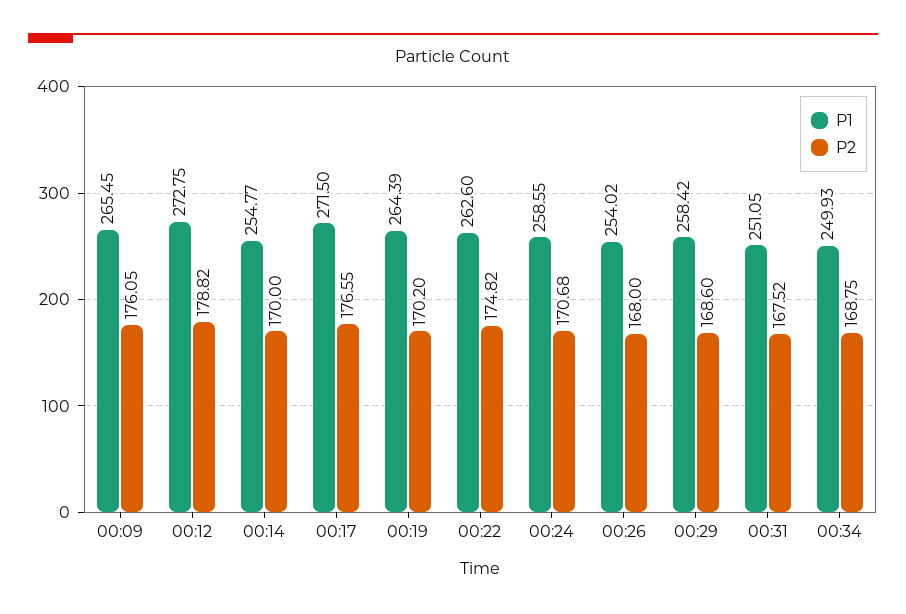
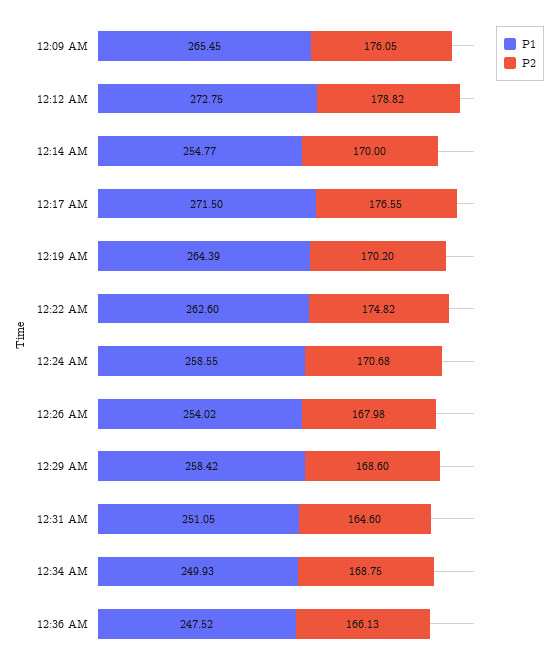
P2, 00:26: 168 -> 167.98
P2, 00:31: 167.52 -> 164.6
P1, 12:36 AM: none -> 247.52
P2, 12:36 AM: none -> 166.13

